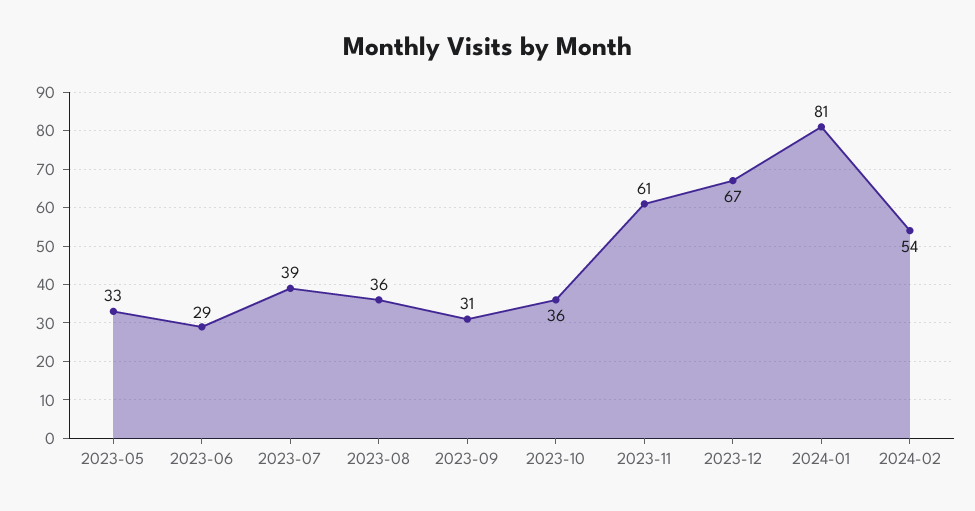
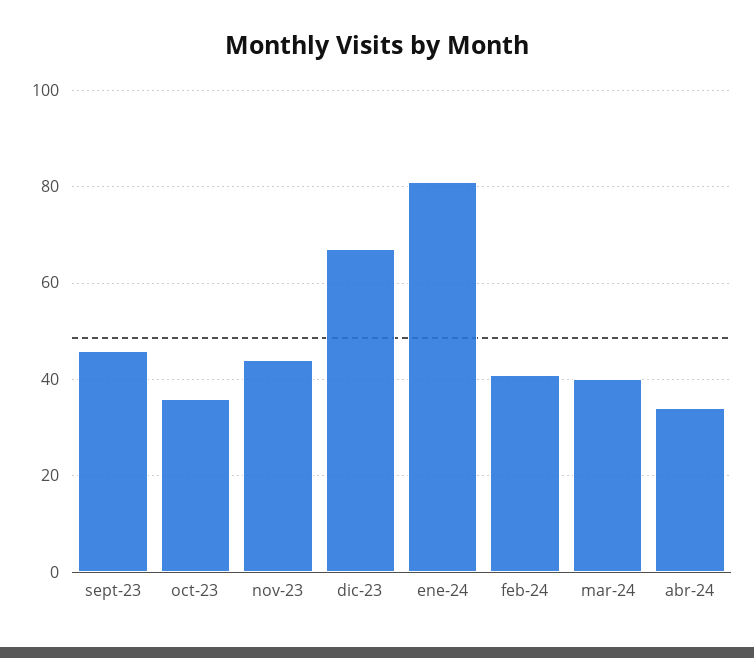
2023-05: 33 -> none
2023-06: 29 -> none
2023-07: 39 -> none
2023-08: 36 -> none
2023-09: 31 -> 45
2023-11: 61 -> 45
2024-02: 54 -> 40
mar-24: none -> 40
abr-24: none -> 35

